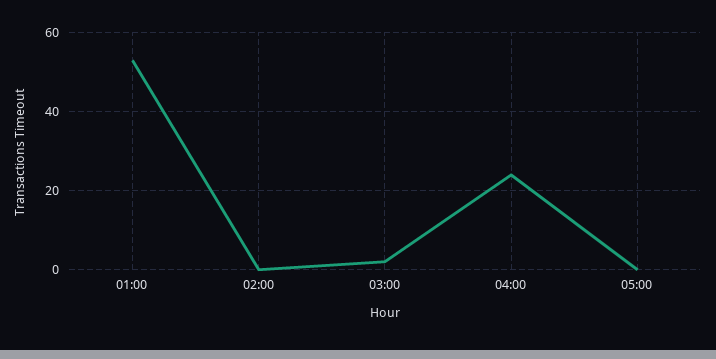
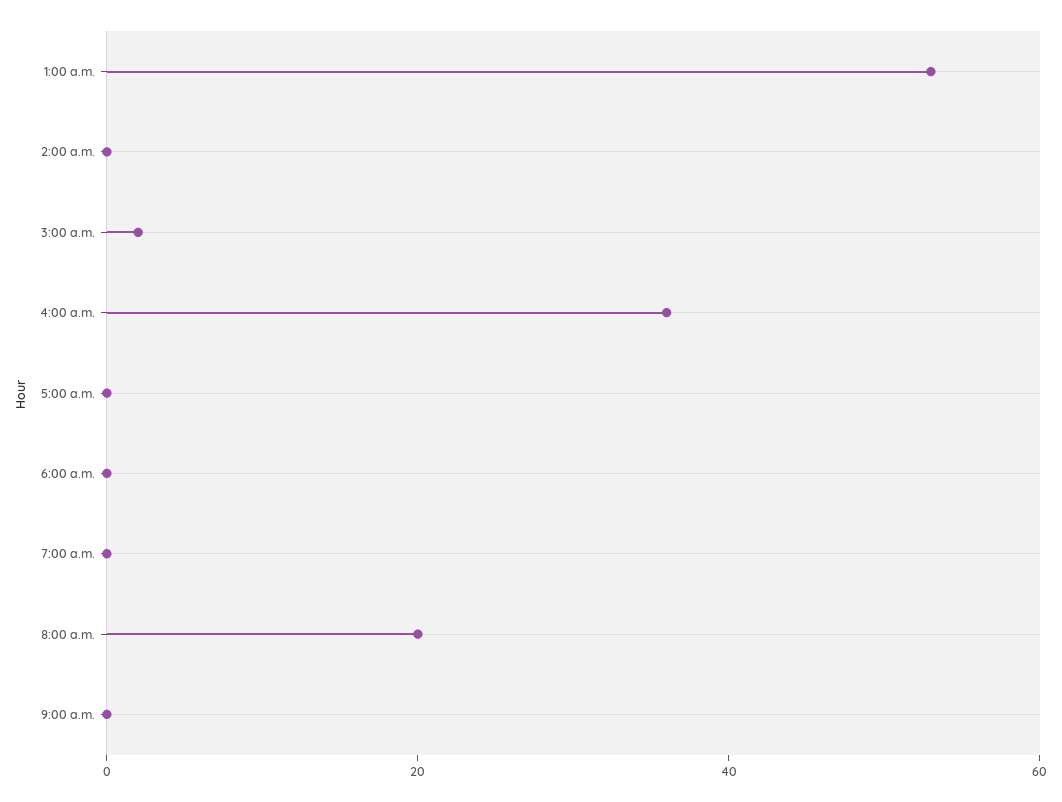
04:00: 25 -> 35
6:00 a.m.: none -> 0
7:00 a.m.: none -> 0
8:00 a.m.: none -> 20
9:00 a.m.: none -> 0

